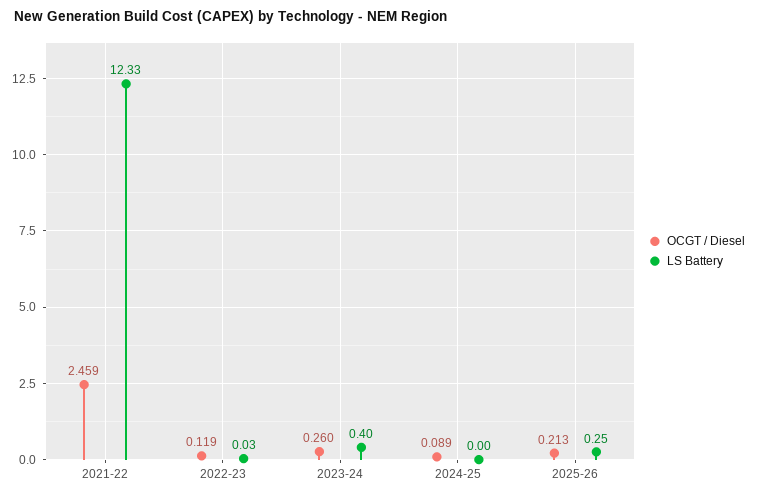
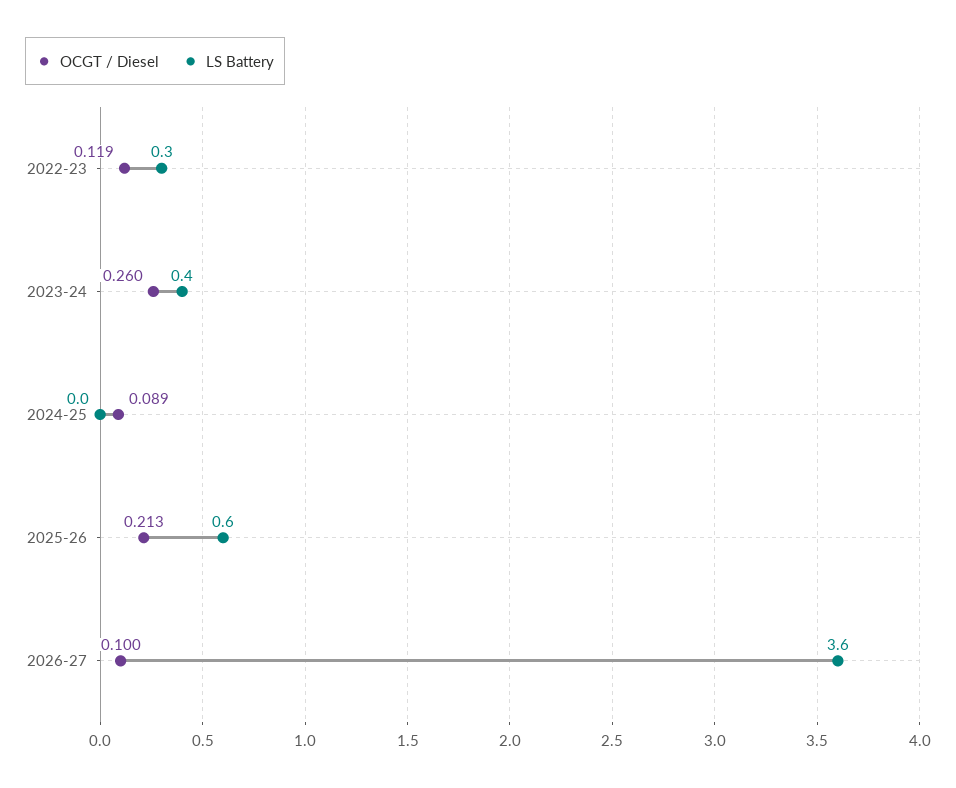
OCGT / Diesel, 2021-22: 2.459 -> none
LS Battery, 2021-22: 12.33 -> none
LS Battery, 2022-23: 0.03 -> 0.3
LS Battery, 2025-26: 0.25 -> 0.6
OCGT / Diesel, 2026-27: none -> 0.1
LS Battery, 2026-27: none -> 3.6

